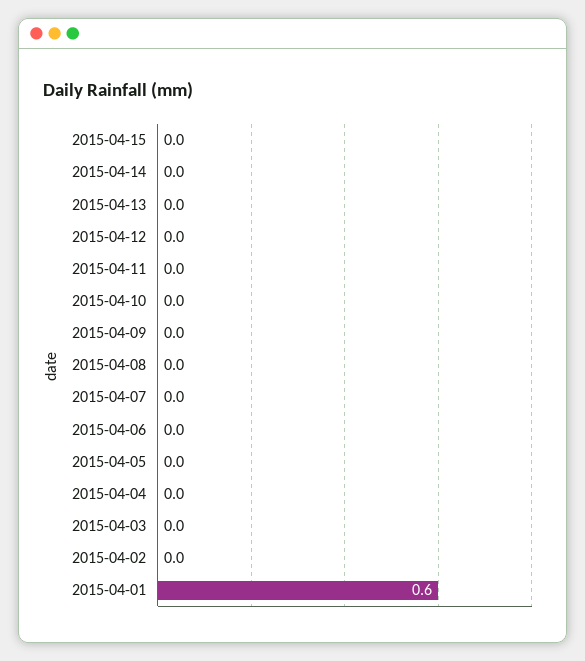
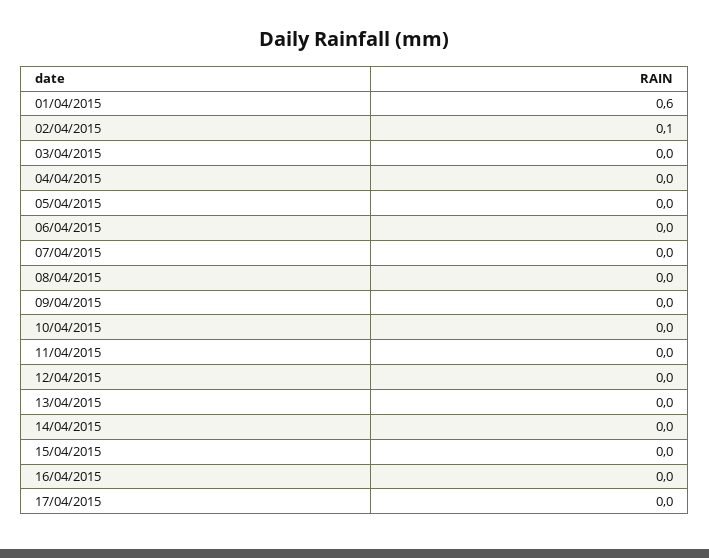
2015-04-02: 0 -> 0.1
16/04/2015: none -> 0
17/04/2015: none -> 0

